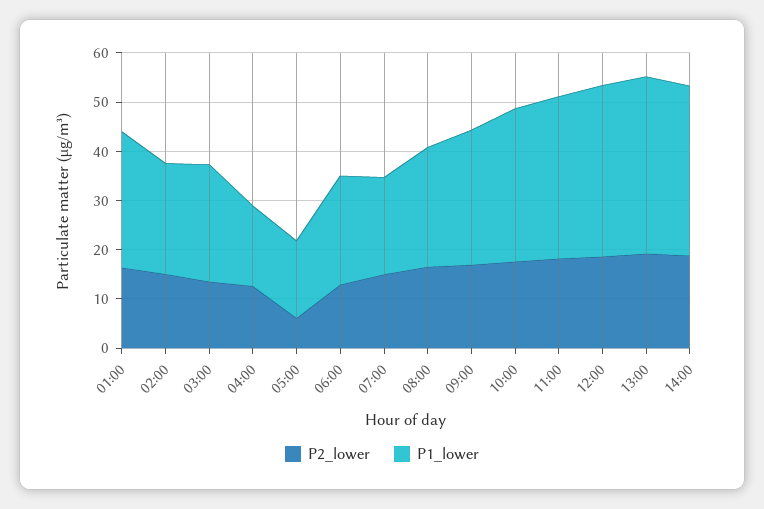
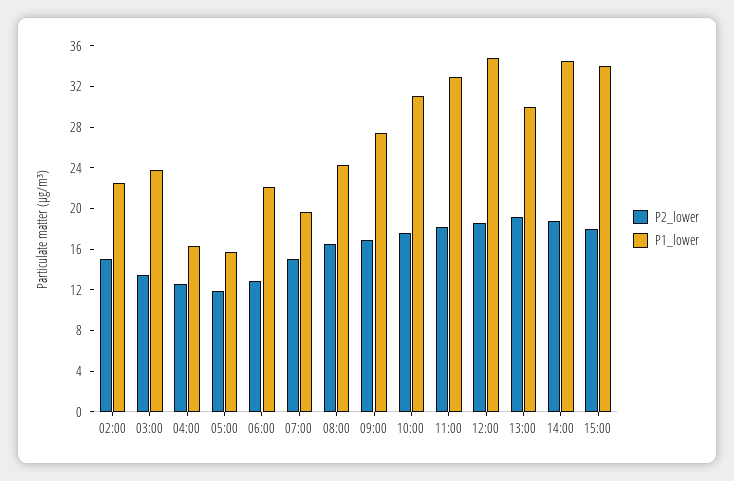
P2_lower, 01:00: 16 -> none
P1_lower, 01:00: 28 -> none
P2_lower, 05:00: 6 -> 12
P1_lower, 13:00: 36 -> 30
P2_lower, 15:00: none -> 18
P1_lower, 15:00: none -> 34

